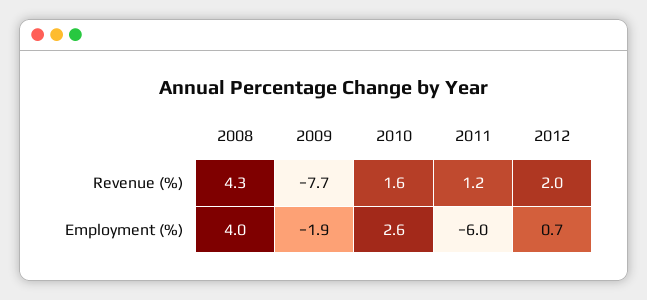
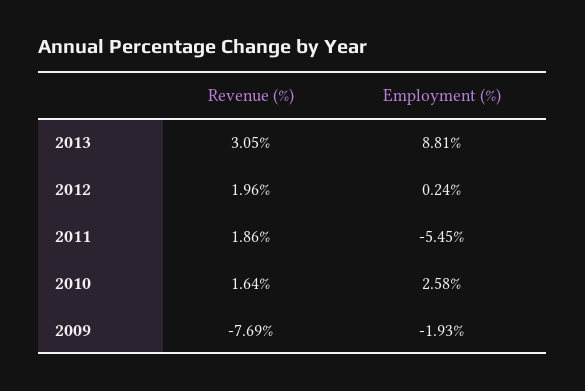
2008, Revenue (%): 4.3 -> none
2011, Revenue (%): 1.2 -> 1.86
2008, Employment (%): 4 -> none
2011, Employment (%): -6 -> -5.45
2012, Employment (%): 0.7 -> 0.24
2013, Revenue (%): none -> 3.05
2013, Employment (%): none -> 8.81

